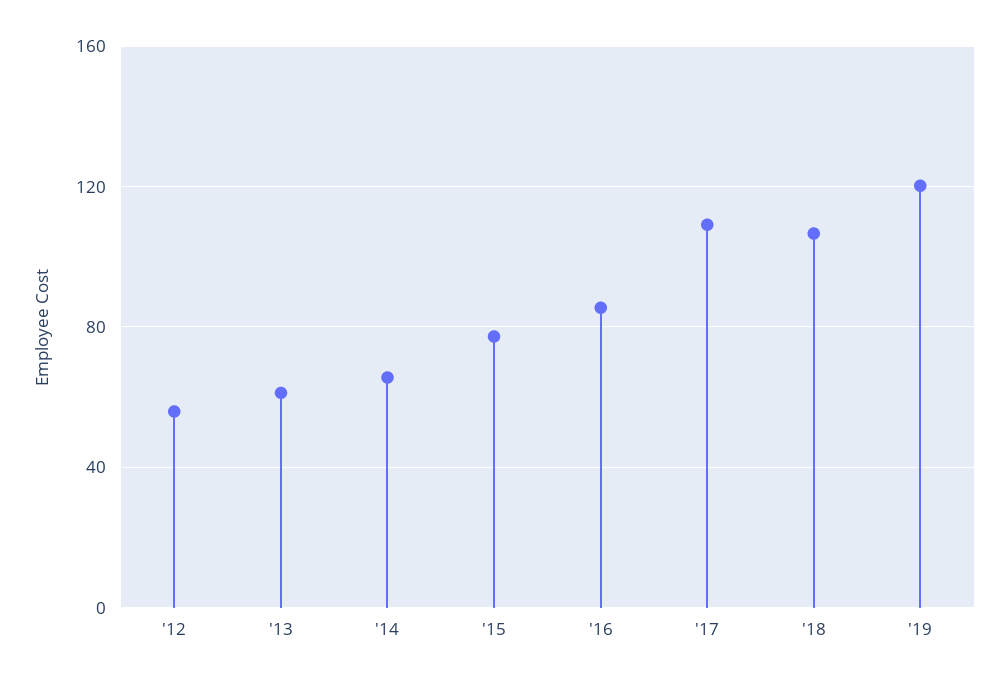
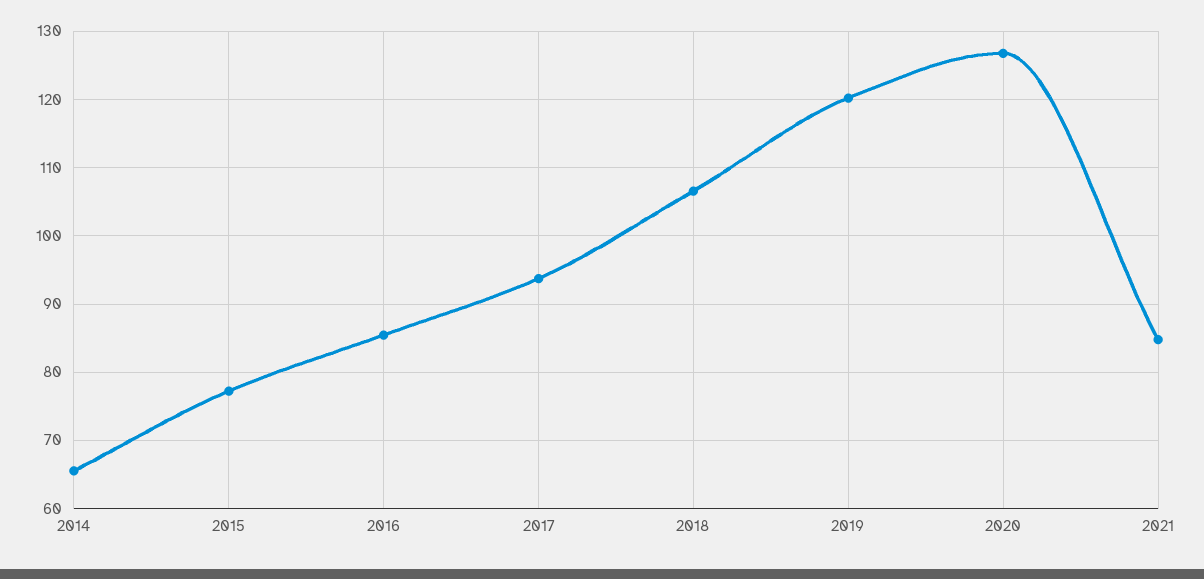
'12: 55 -> none
'13: 60 -> none
'17: 110 -> 94
2020: none -> 127
2021: none -> 85

